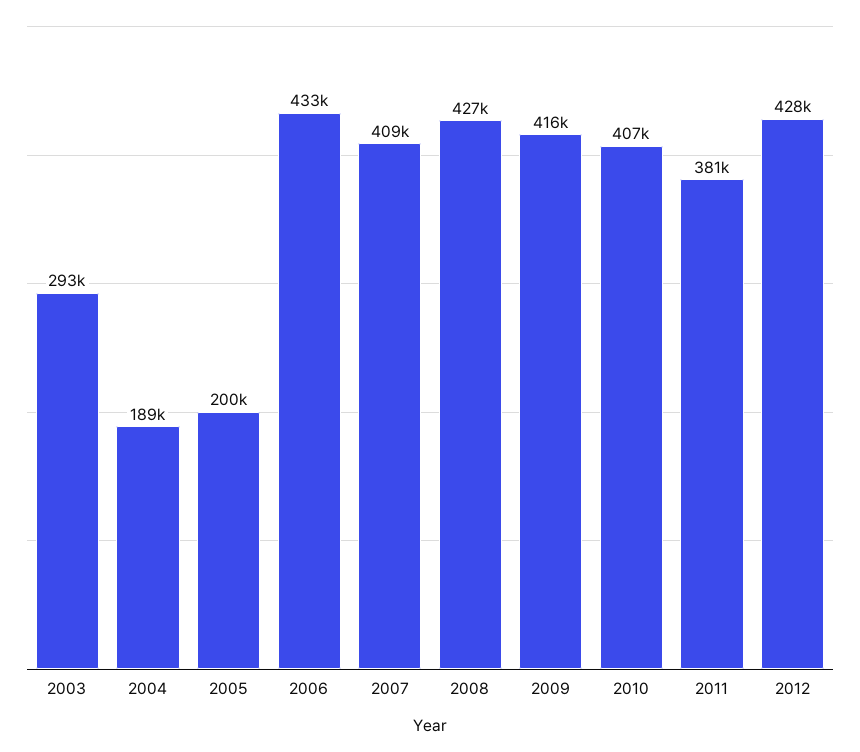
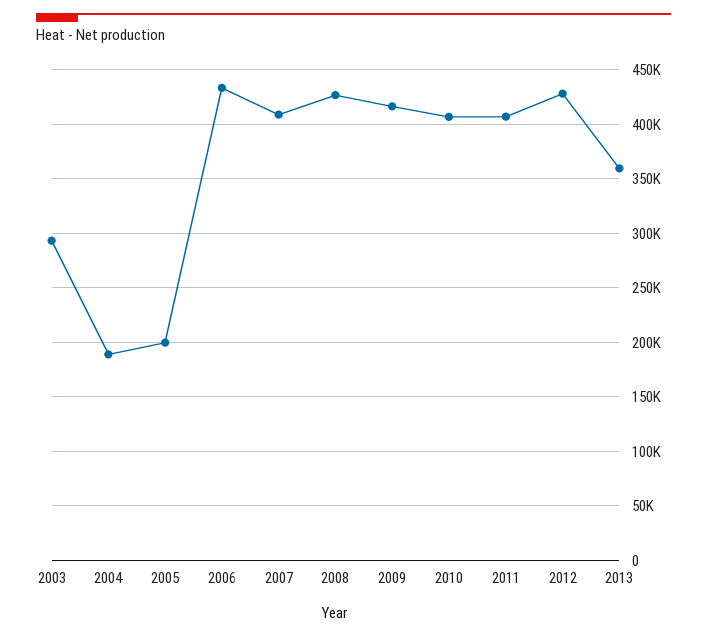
2011: 381000 -> 410000
2013: none -> 360000

